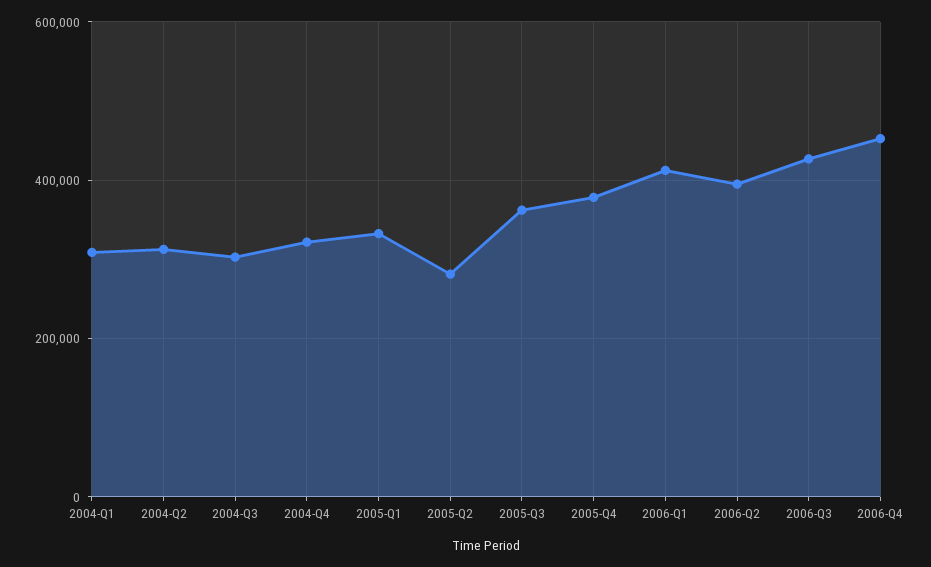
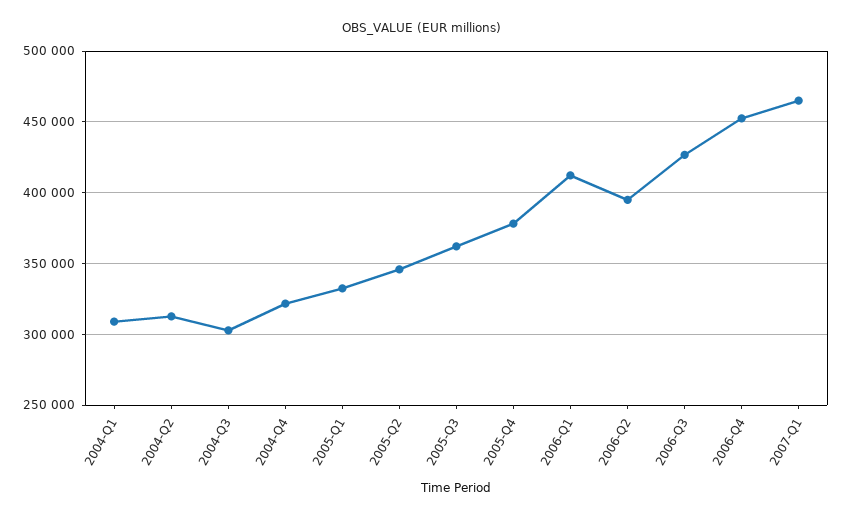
2005-Q2: 280000 -> 345000
2007-Q1: none -> 465000

